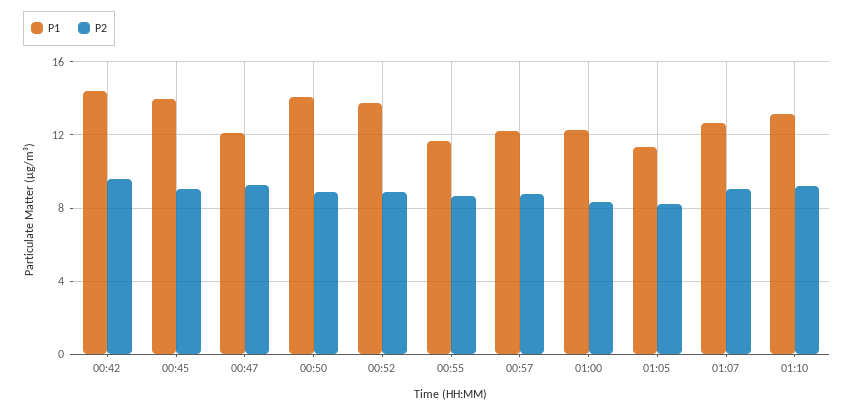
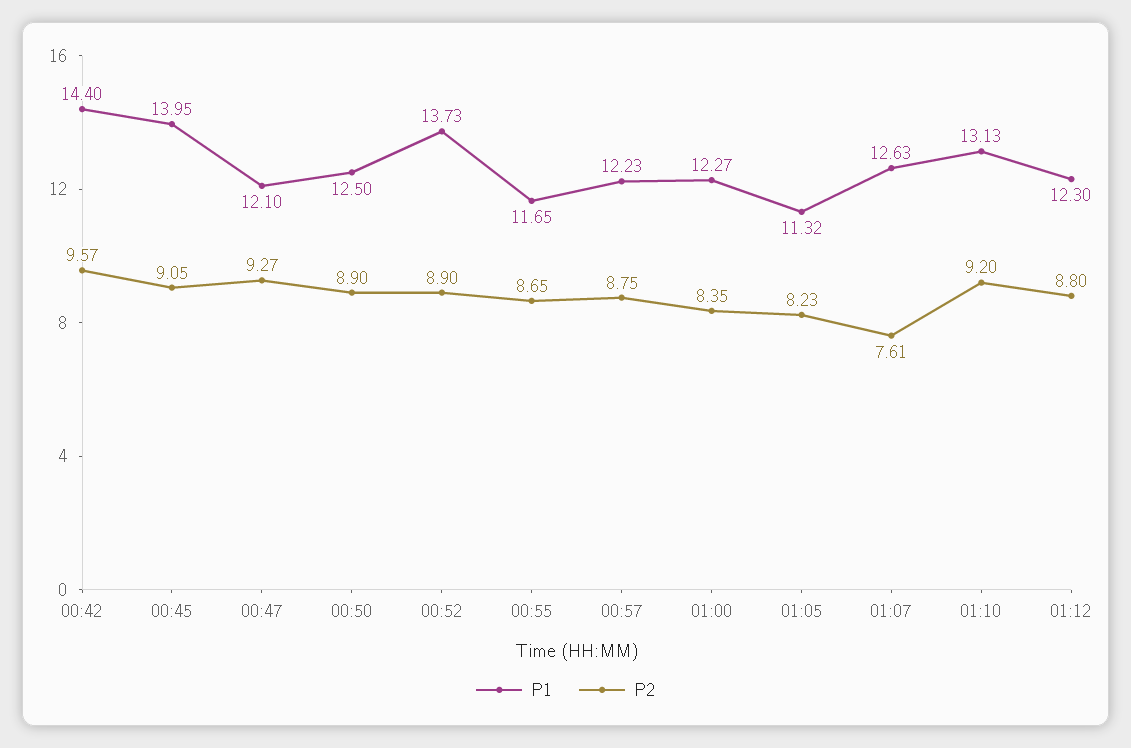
P1, 00:50: 14 -> 12.5
P2, 01:07: 9 -> 7.61
P1, 01:12: none -> 12.3
P2, 01:12: none -> 8.8

